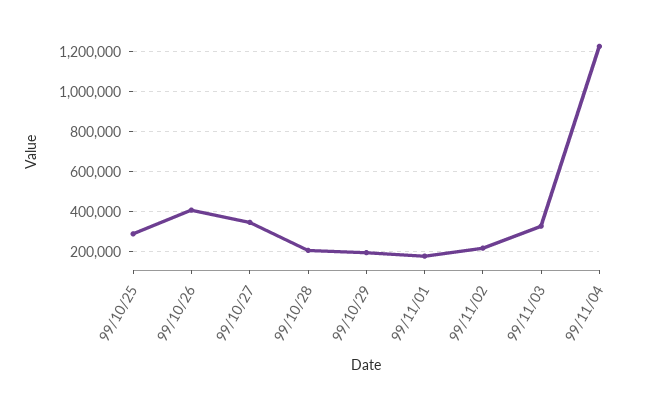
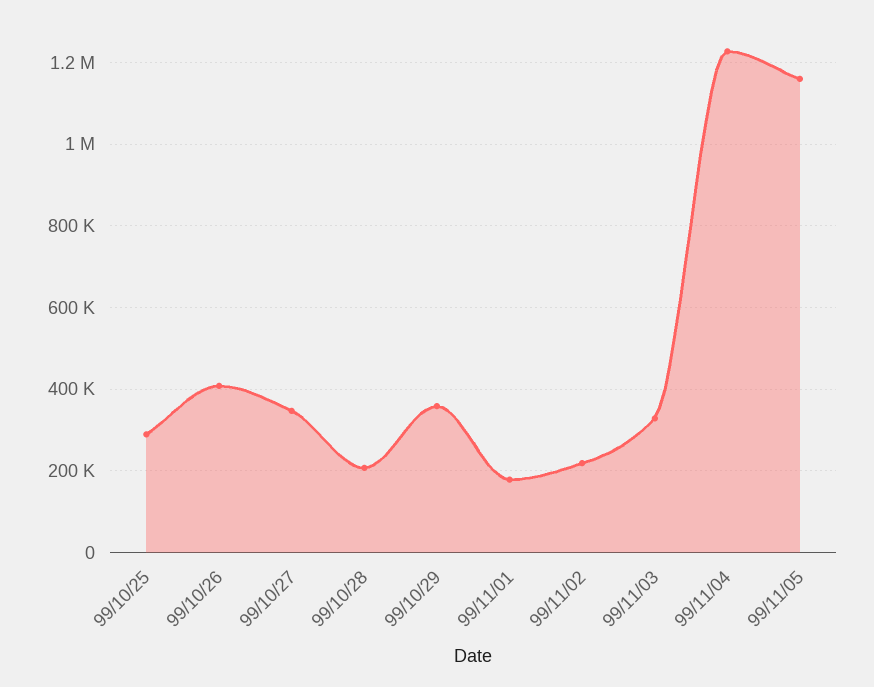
99/10/29: 200000 -> 360000
99/11/05: none -> 1160000

